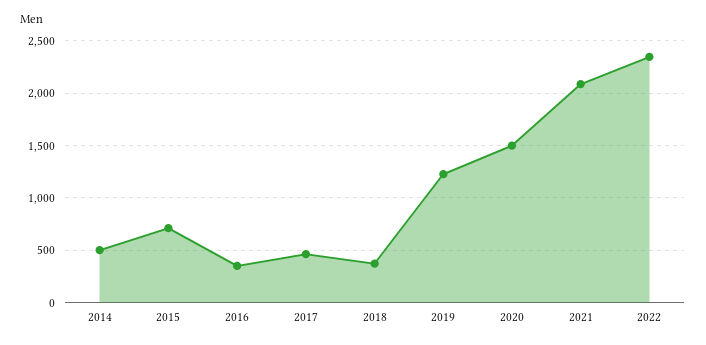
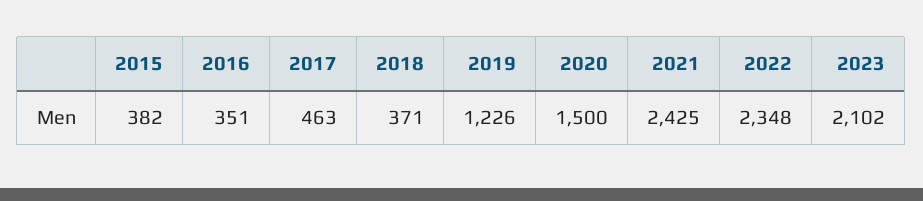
2014: 500 -> none
2015: 700 -> 382
2021: 2100 -> 2425
2023: none -> 2102

